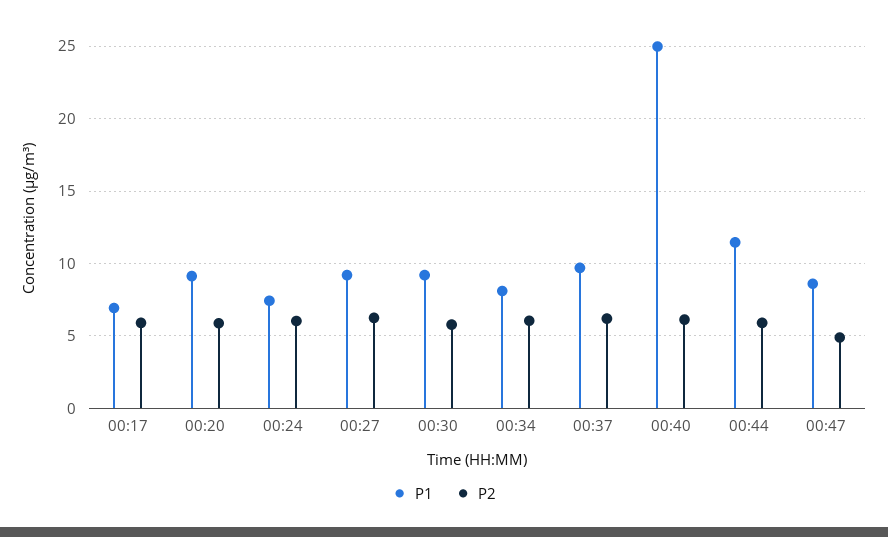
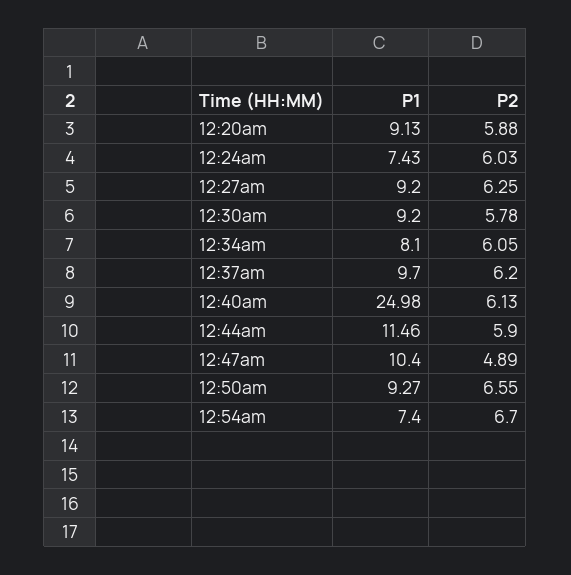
P1, 00:17: 7 -> none
P2, 00:17: 6 -> none
P1, 00:47: 8.5 -> 10.4
P1, 12:50am: none -> 9.27
P2, 12:50am: none -> 6.55
P1, 12:54am: none -> 7.4
P2, 12:54am: none -> 6.7

